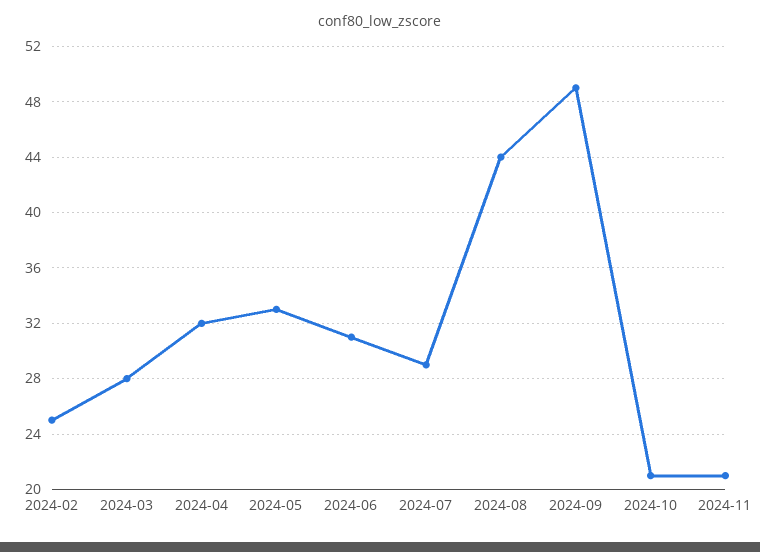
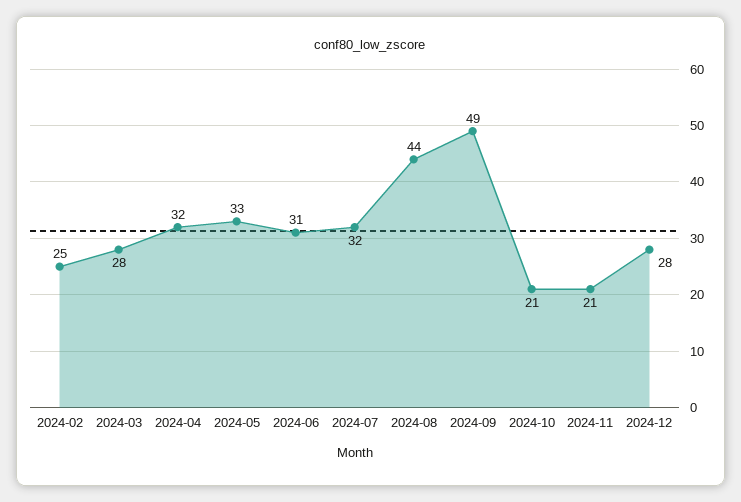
2024-07: 29 -> 32
2024-12: none -> 28

